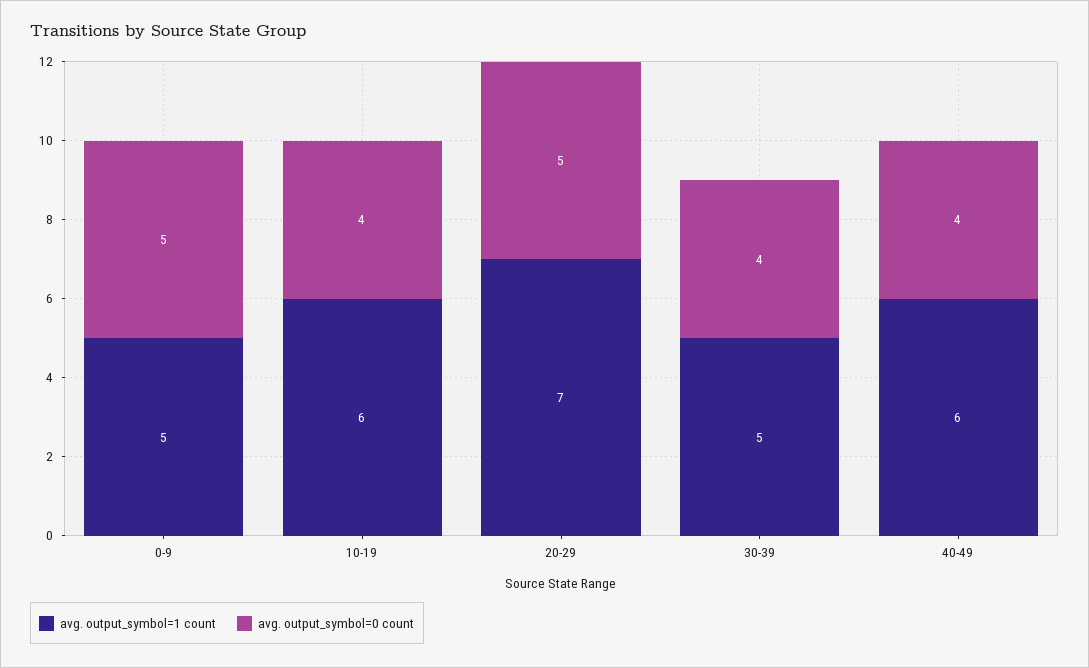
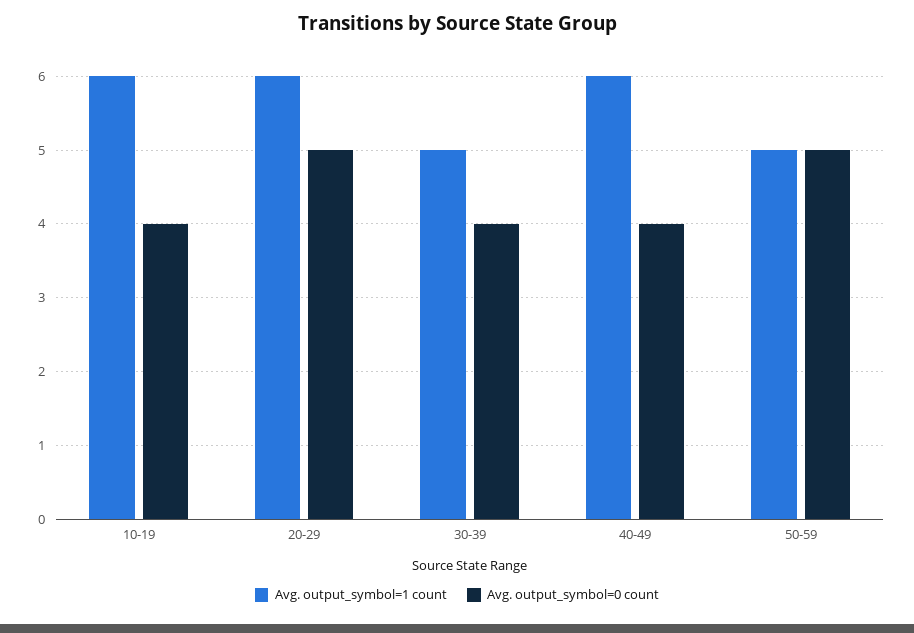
avg. output_symbol=1 count, 0-9: 5 -> none
avg. output_symbol=0 count, 0-9: 5 -> none
avg. output_symbol=1 count, 20-29: 7 -> 6
avg. output_symbol=1 count, 50-59: none -> 5
avg. output_symbol=0 count, 50-59: none -> 5

